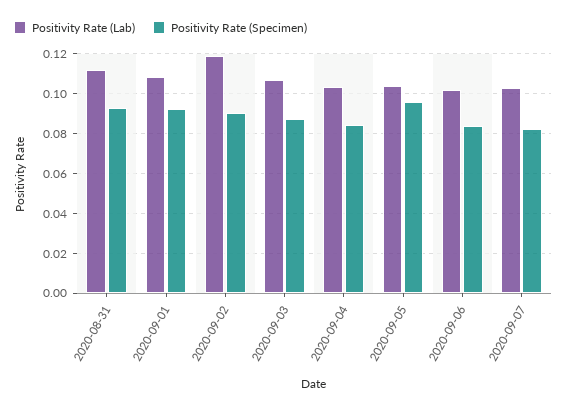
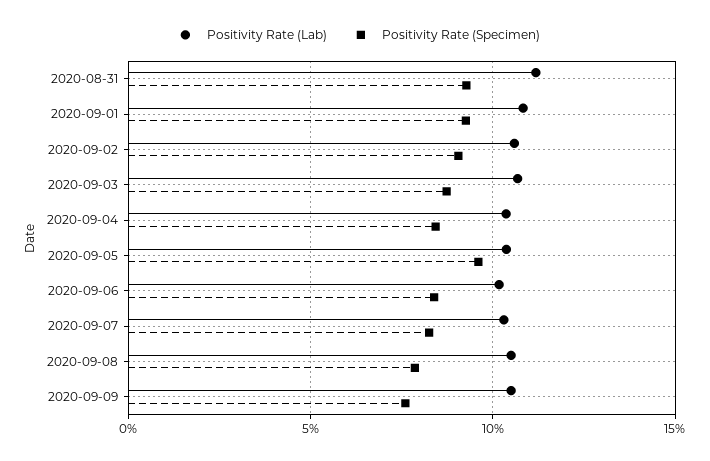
Positivity Rate (Lab), 2020-09-02: 0.12 -> 0.105
Positivity Rate (Lab), 2020-09-08: none -> 0.105
Positivity Rate (Specimen), 2020-09-08: none -> 0.08
Positivity Rate (Lab), 2020-09-09: none -> 0.105
Positivity Rate (Specimen), 2020-09-09: none -> 0.075

